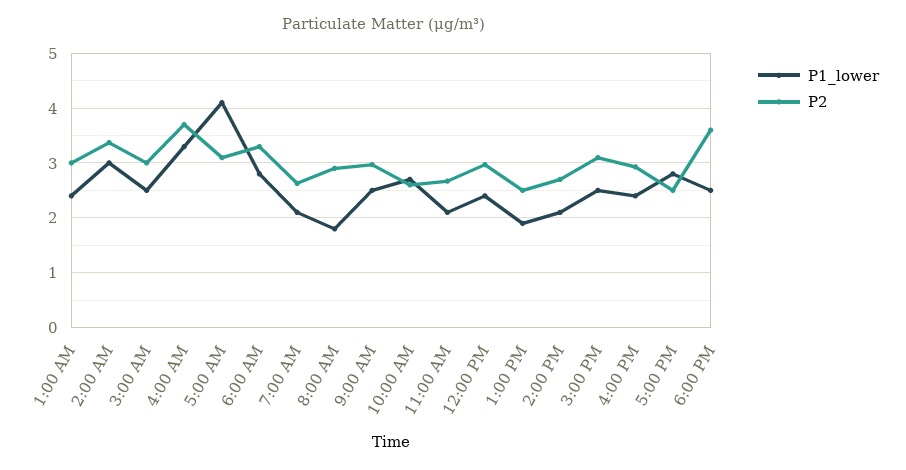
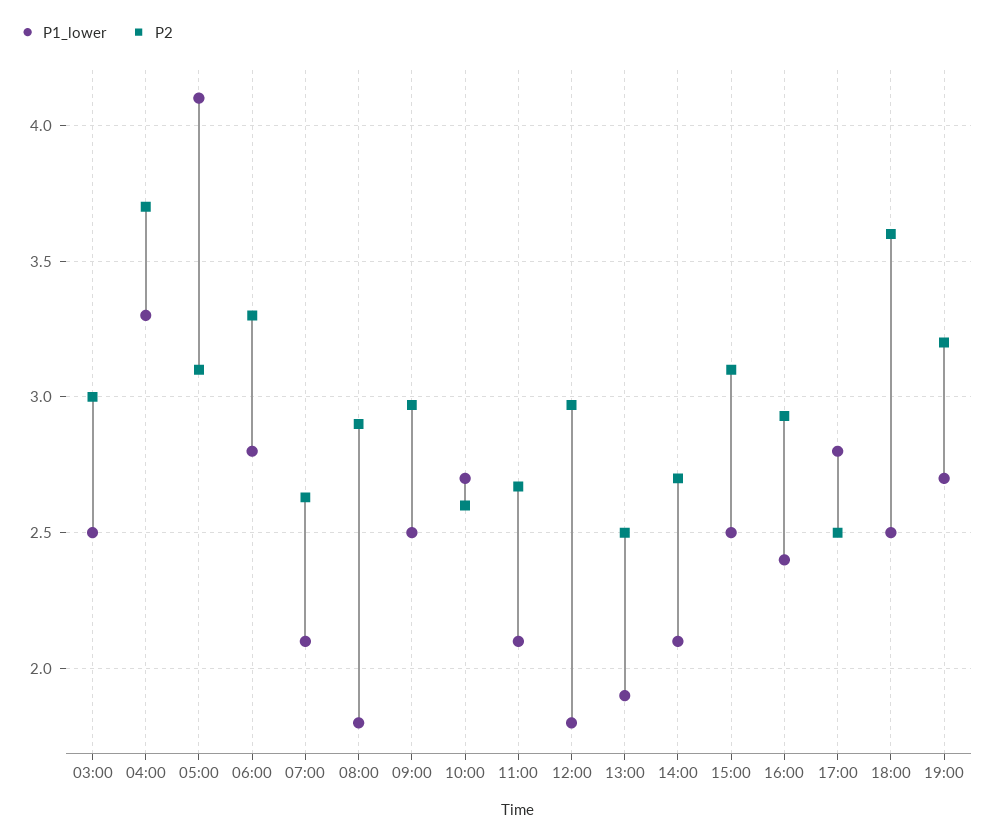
P1_lower, 1:00 AM: 2.4 -> none
P2, 1:00 AM: 3 -> none
P1_lower, 2:00 AM: 3 -> none
P2, 2:00 AM: 3.4 -> none
P1_lower, 12:00 PM: 2.4 -> 1.8
P1_lower, 19:00: none -> 2.7
P2, 19:00: none -> 3.2

